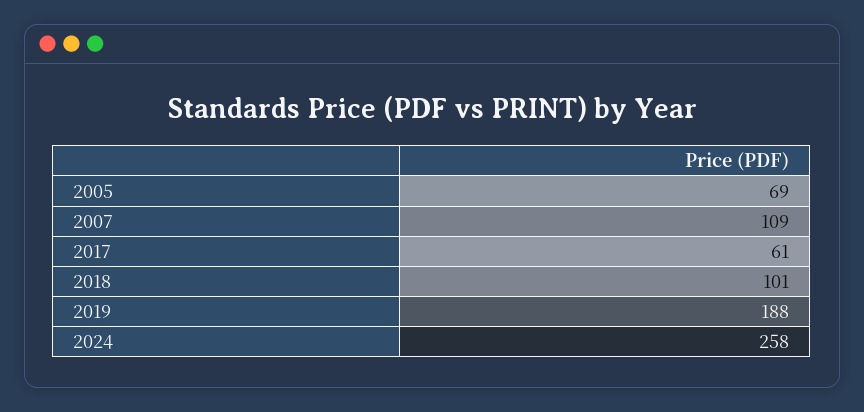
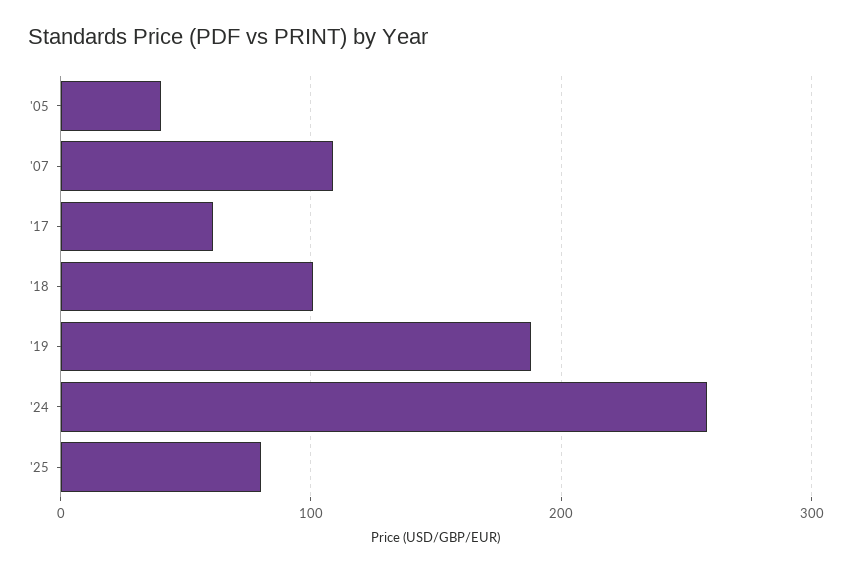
2005: 69 -> 40
'25: none -> 80

